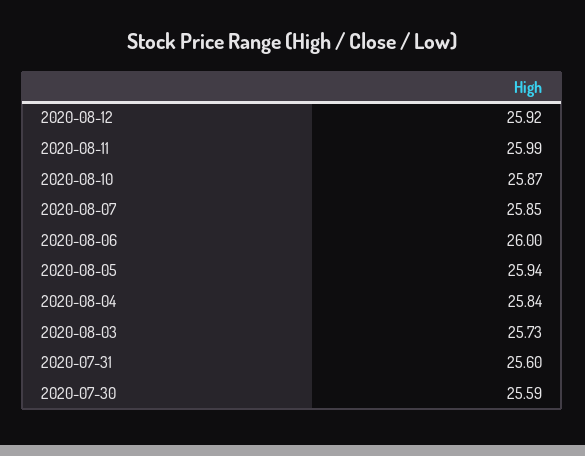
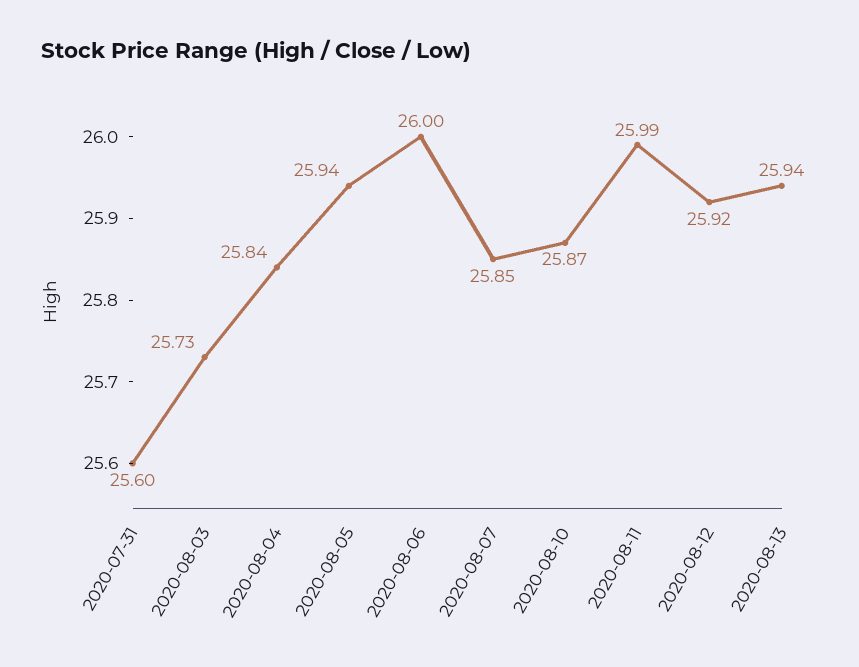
2020-07-30: 25.59 -> none
2020-08-13: none -> 25.94

